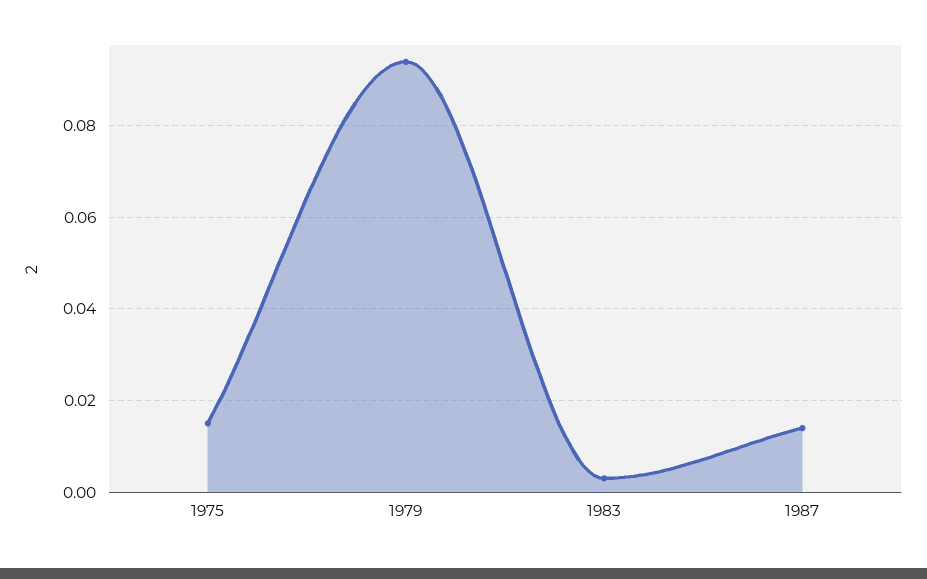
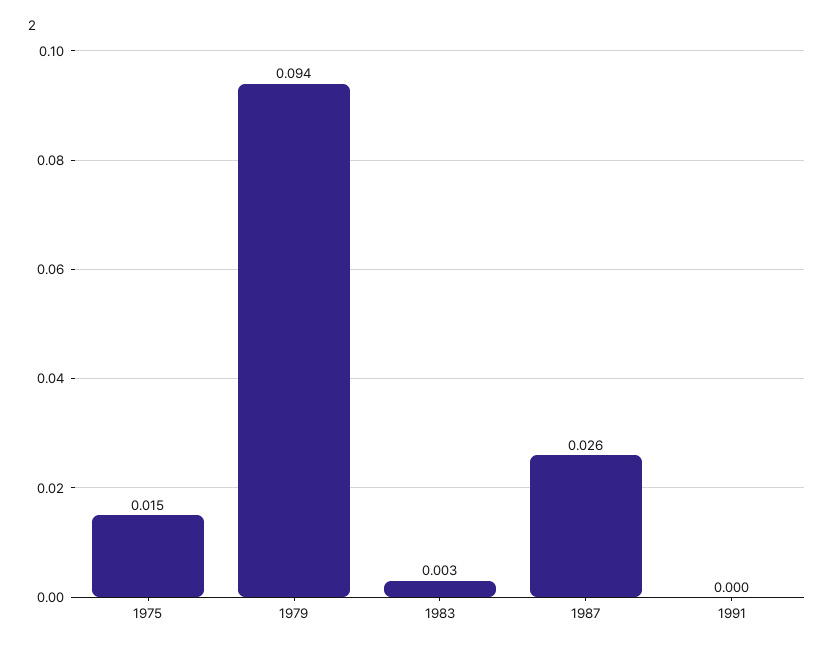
1987: 0.015 -> 0.026
1991: none -> 0

